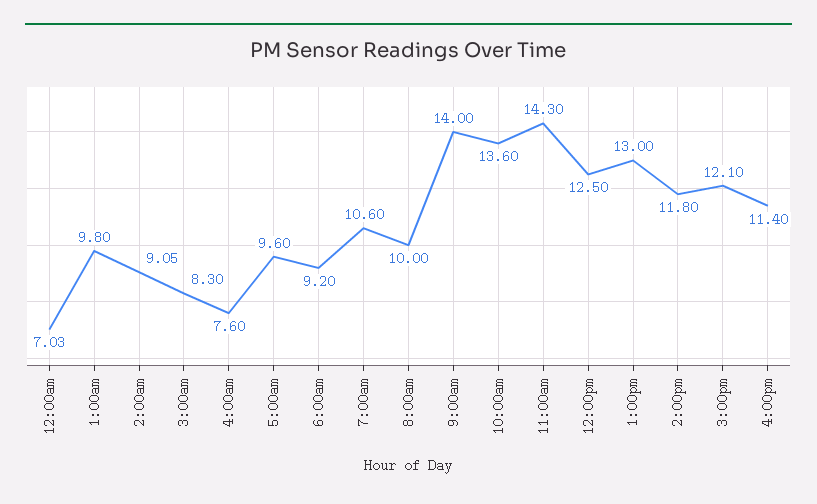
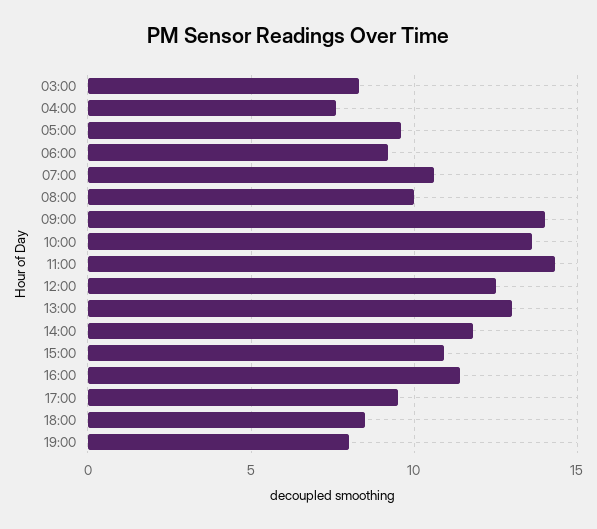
12:00am: 7.03 -> none
1:00am: 9.8 -> none
2:00am: 9.05 -> none
3:00pm: 12.1 -> 11
17:00: none -> 9.5
18:00: none -> 8.5
19:00: none -> 8

